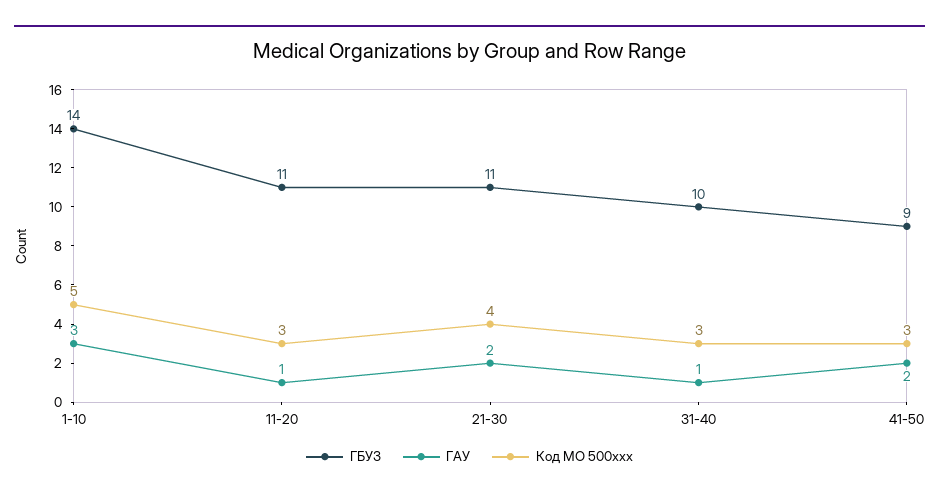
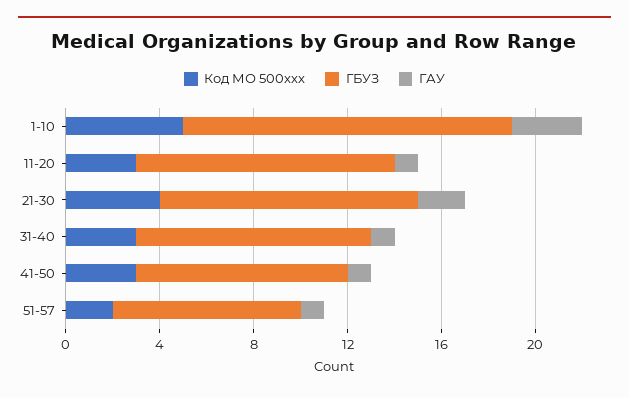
ГАУ, 41-50: 2 -> 1
Код МО 500xxx, 51-57: none -> 2
ГБУЗ, 51-57: none -> 8
ГАУ, 51-57: none -> 1

